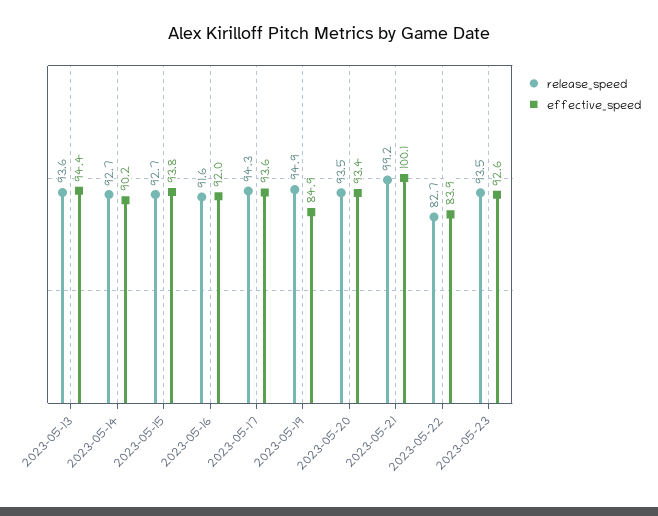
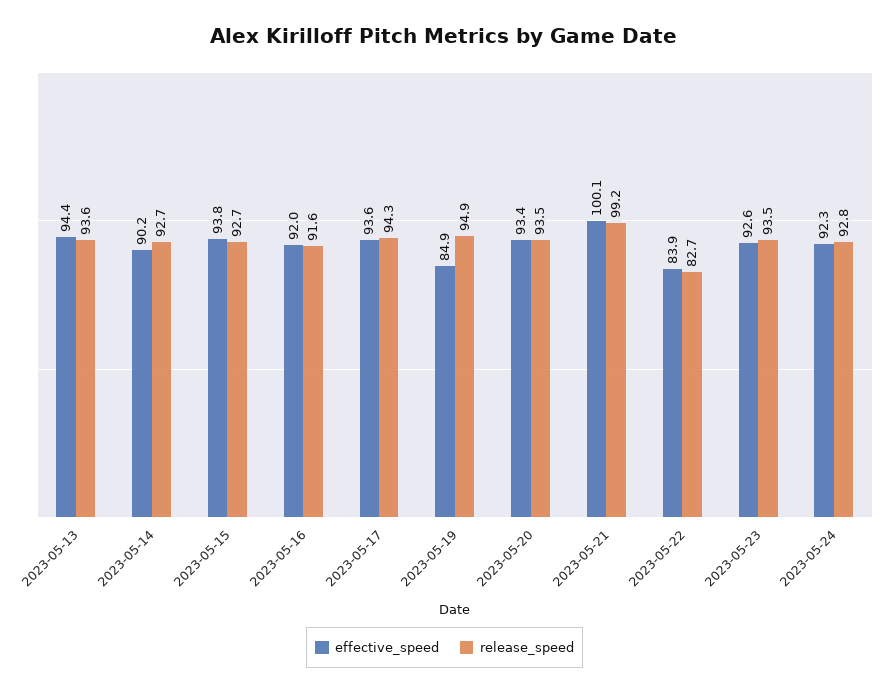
effective_speed, 2023-05-24: none -> 92.3
release_speed, 2023-05-24: none -> 92.8

